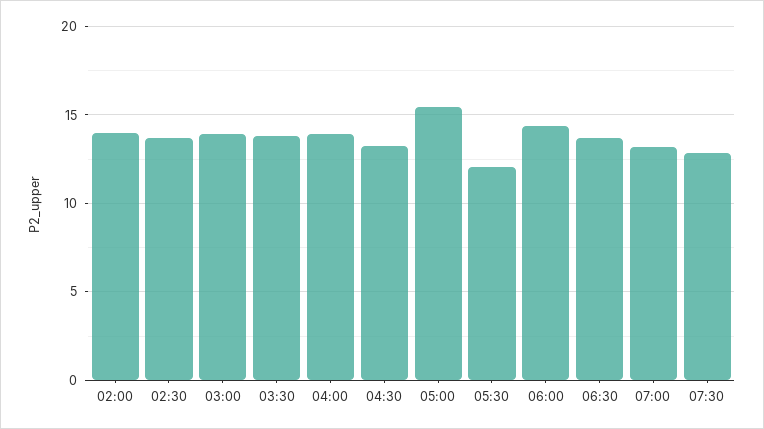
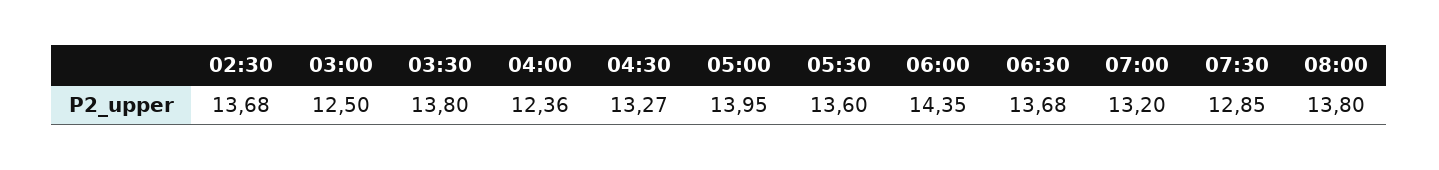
02:00: 14 -> none
03:00: 14 -> 12.5
04:00: 14 -> 12.36
05:00: 15.5 -> 13.95
05:30: 12 -> 13.6
08:00: none -> 13.8

